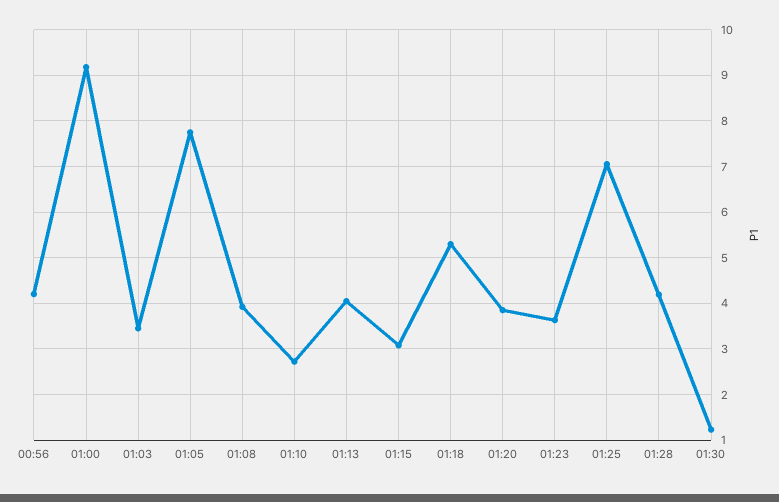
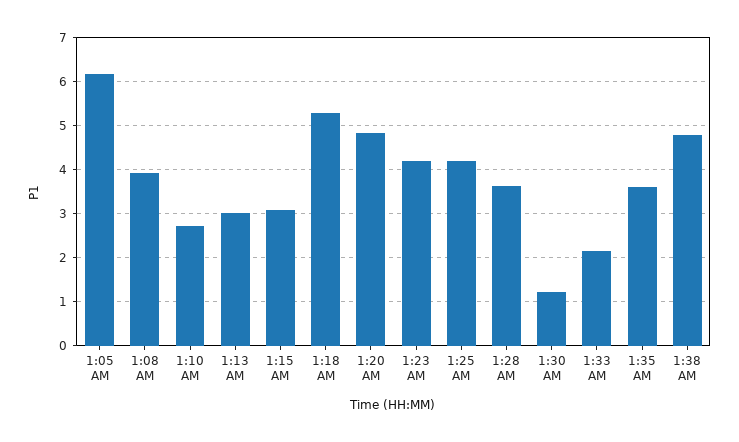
00:56: 4.2 -> none
01:00: 9.2 -> none
01:03: 3.4 -> none
01:05: 7.8 -> 6.2
01:13: 4 -> 3
01:20: 3.8 -> 4.8
01:23: 3.6 -> 4.2
01:25: 7 -> 4.2
01:28: 4.2 -> 3.6
1:33 AM: none -> 2.2
1:35 AM: none -> 3.6
1:38 AM: none -> 4.8

